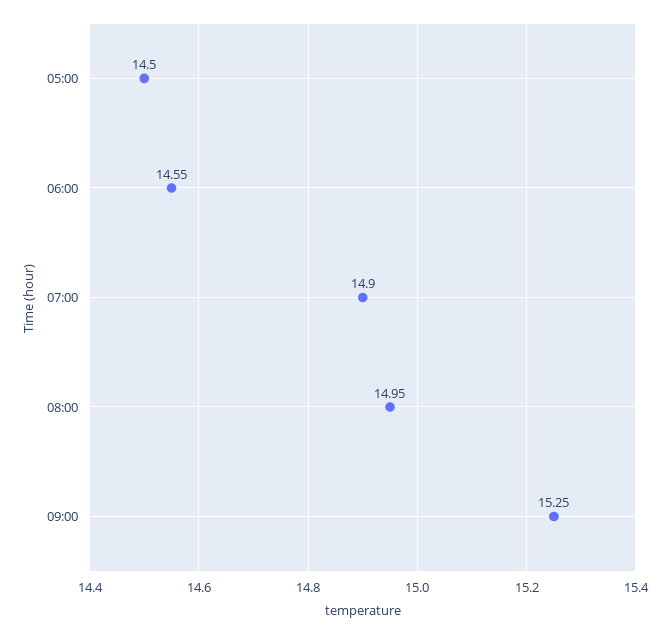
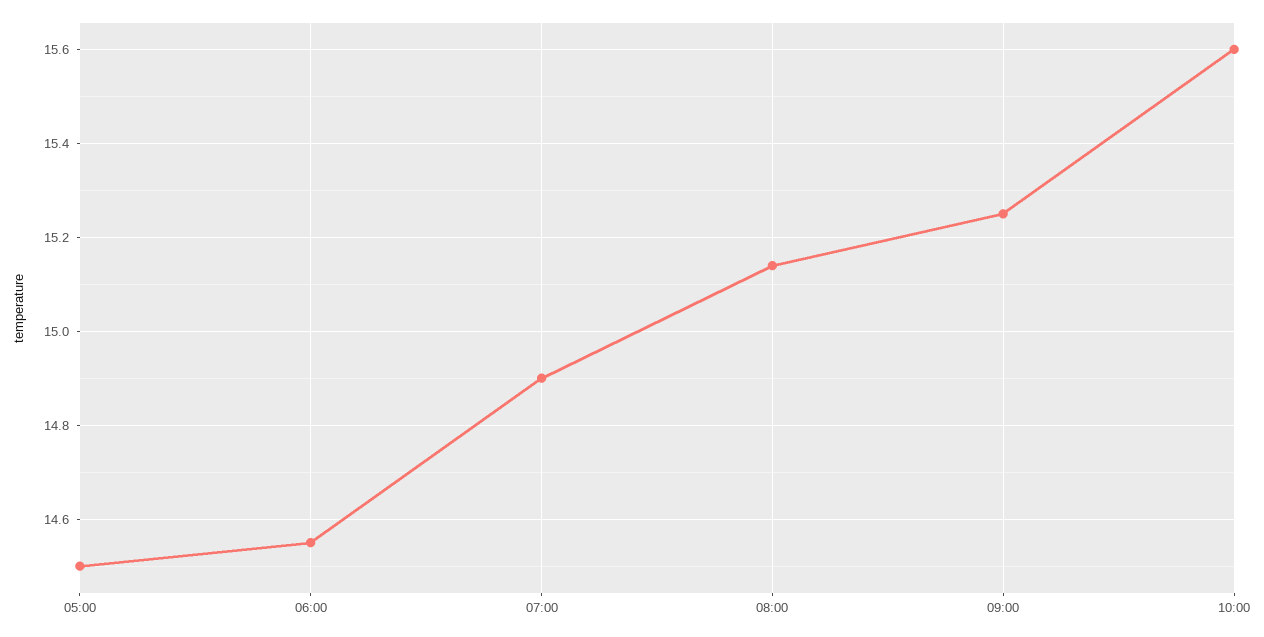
08:00: 14.95 -> 15.15
10:00: none -> 15.6

